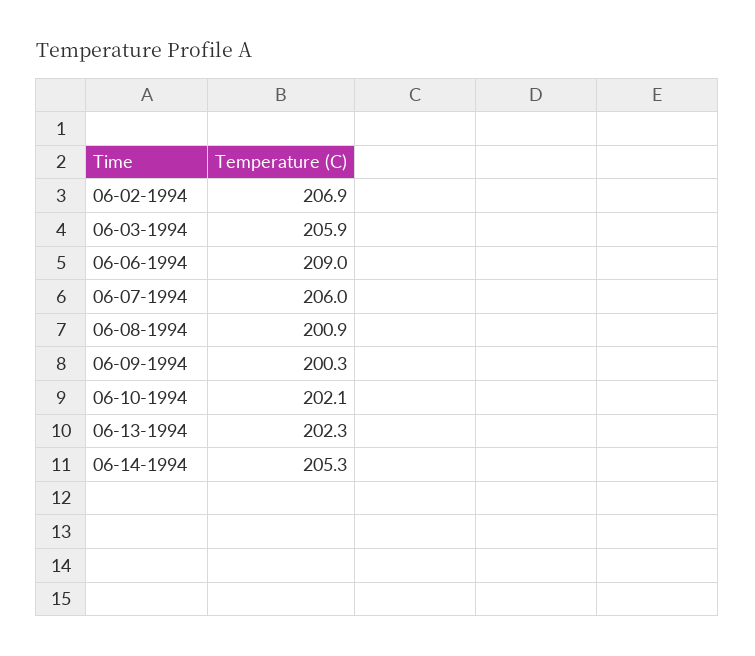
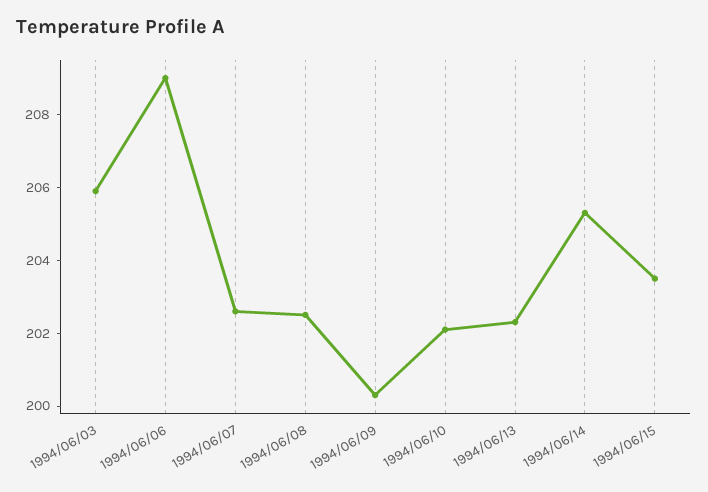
06-02-1994: 206.9 -> none
06-07-1994: 206 -> 202.5
06-08-1994: 200.9 -> 202.5
1994/06/15: none -> 203.5

